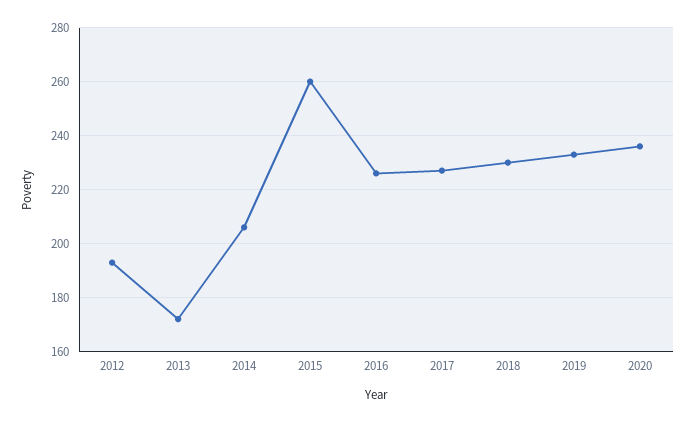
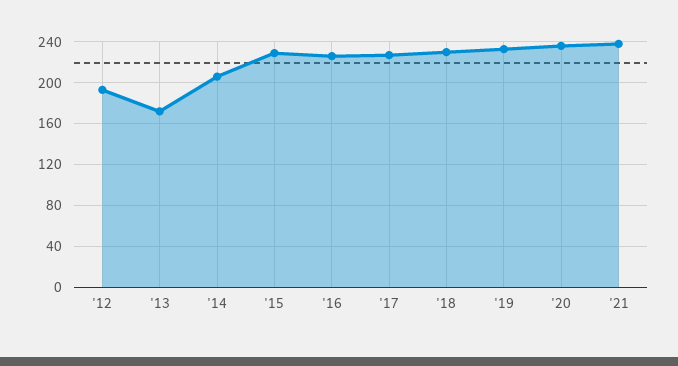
2015: 260 -> 230
'21: none -> 240

